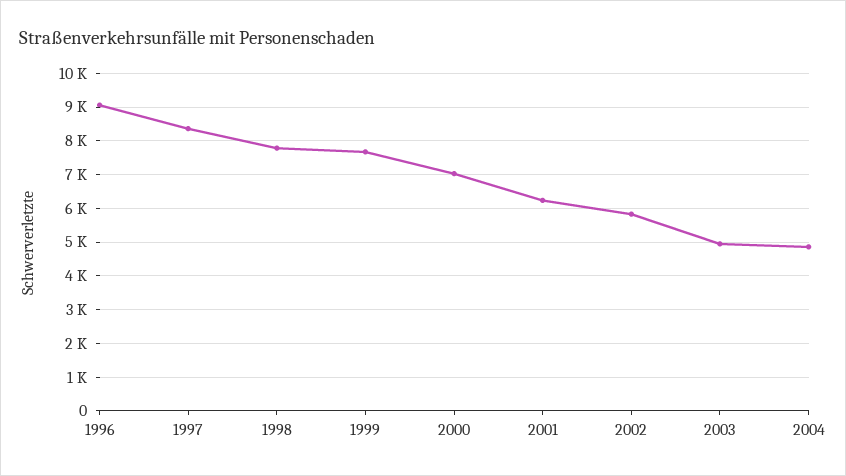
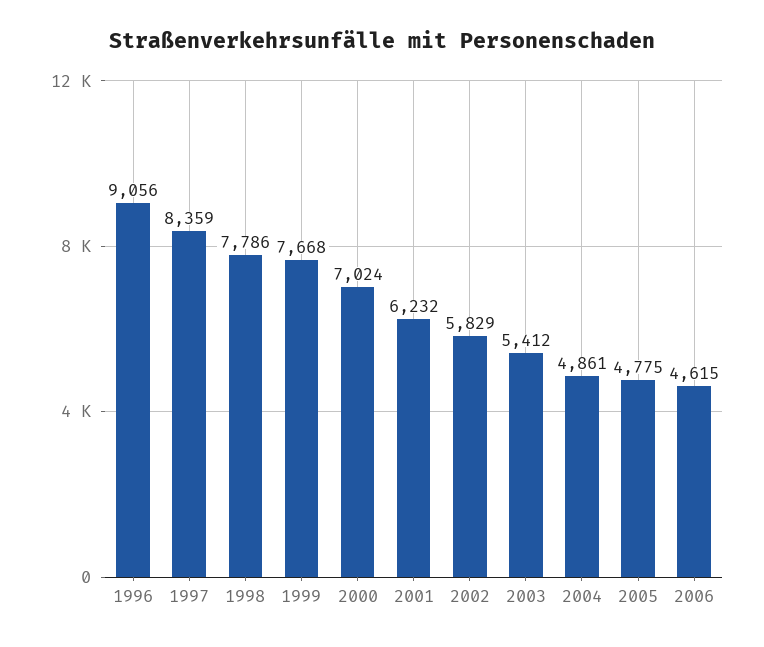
2003: 5000 -> 5412
2005: none -> 4775
2006: none -> 4615

